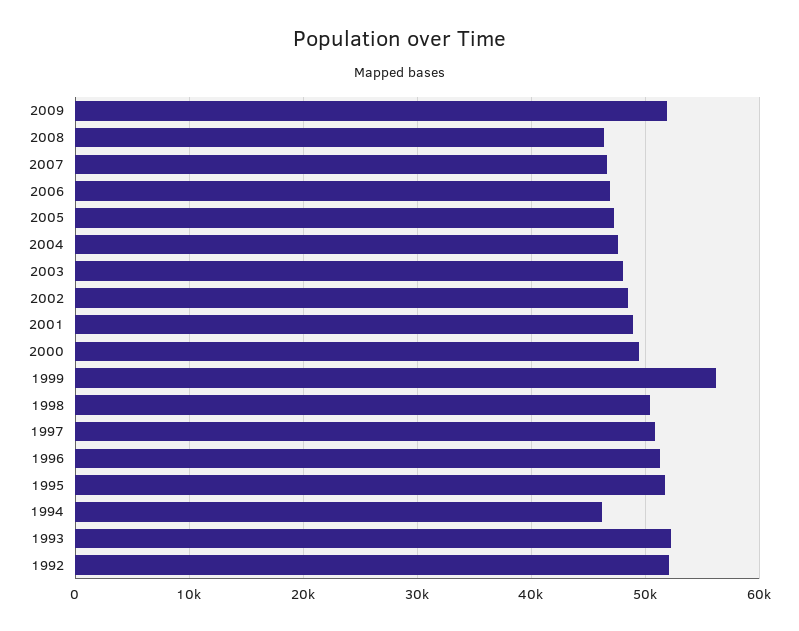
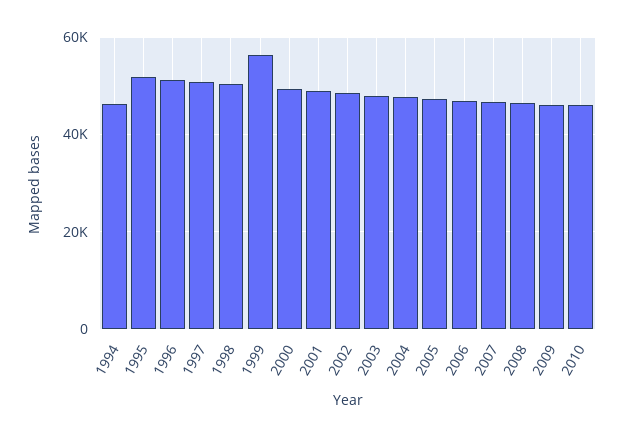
2009: 52000 -> 46000
1993: 52000 -> none
1992: 52000 -> none
2010: none -> 46000

